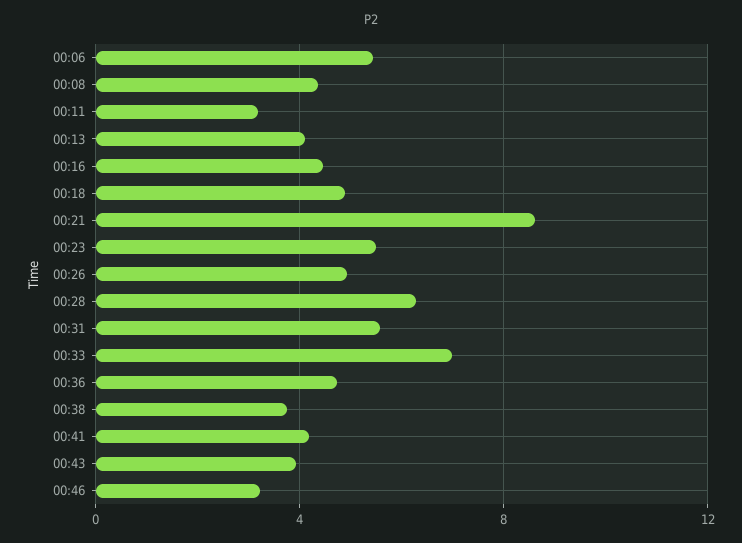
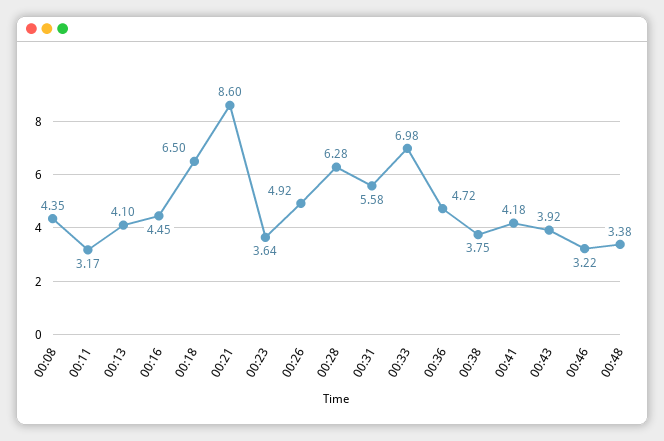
00:06: 5.5 -> none
00:18: 5 -> 6.5
00:23: 5.5 -> 3.64
00:48: none -> 3.38

